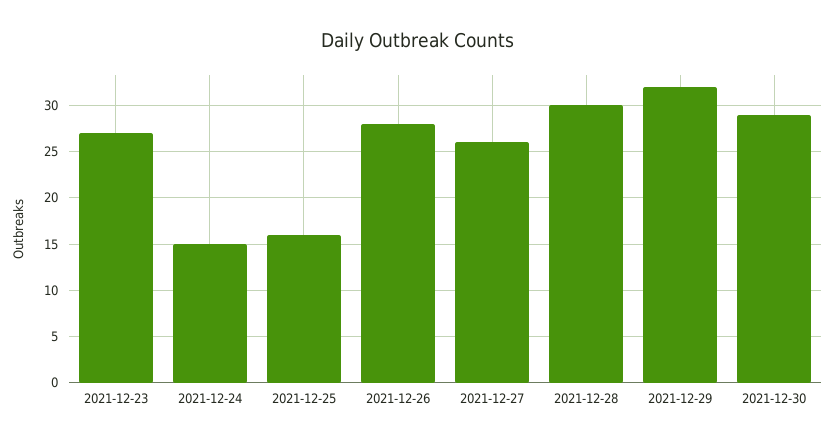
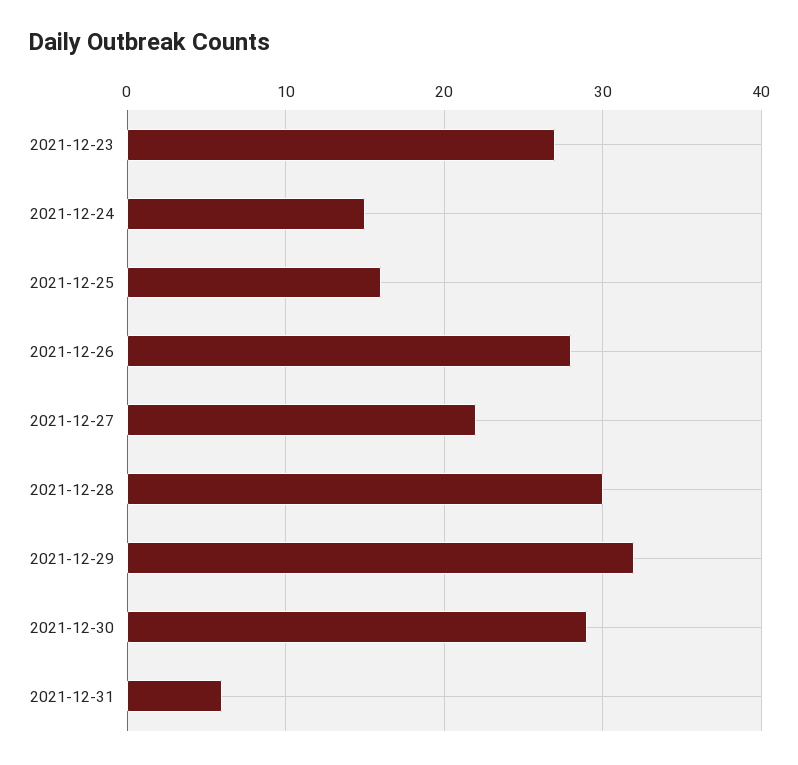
2021-12-27: 26 -> 22
2021-12-31: none -> 6

